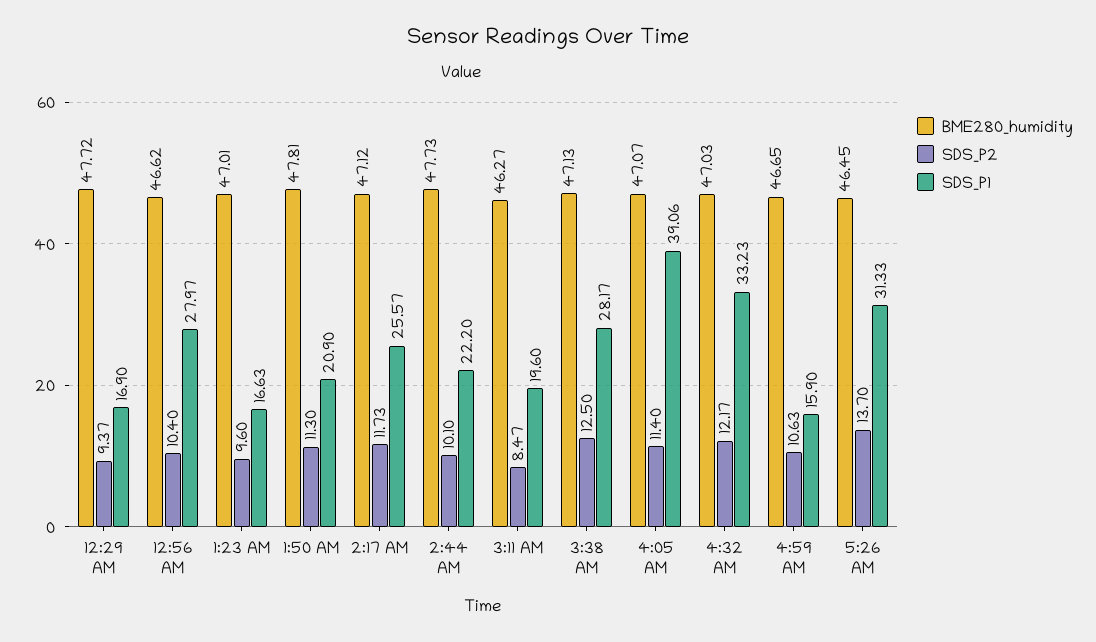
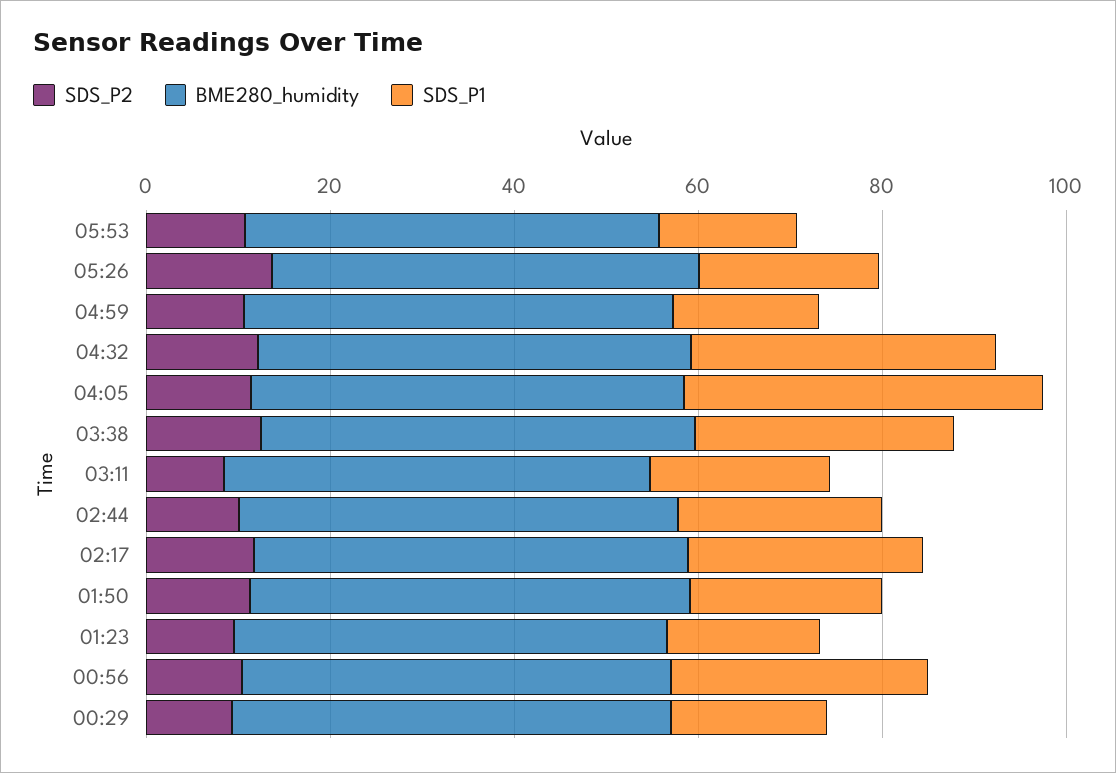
SDS_P1, 5:26 AM: 31.33 -> 20
SDS_P2, 05:53: none -> 10
BME280_humidity, 05:53: none -> 45
SDS_P1, 05:53: none -> 15

